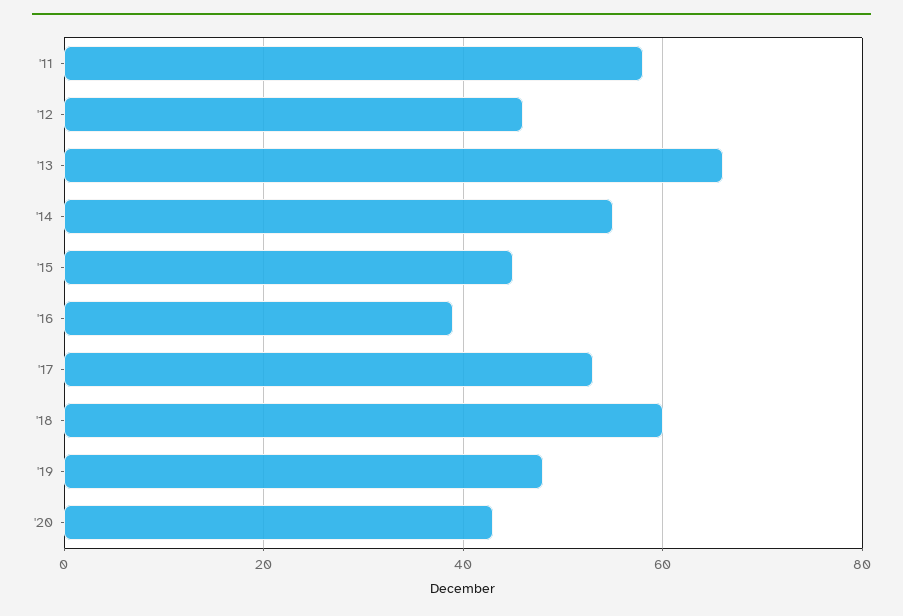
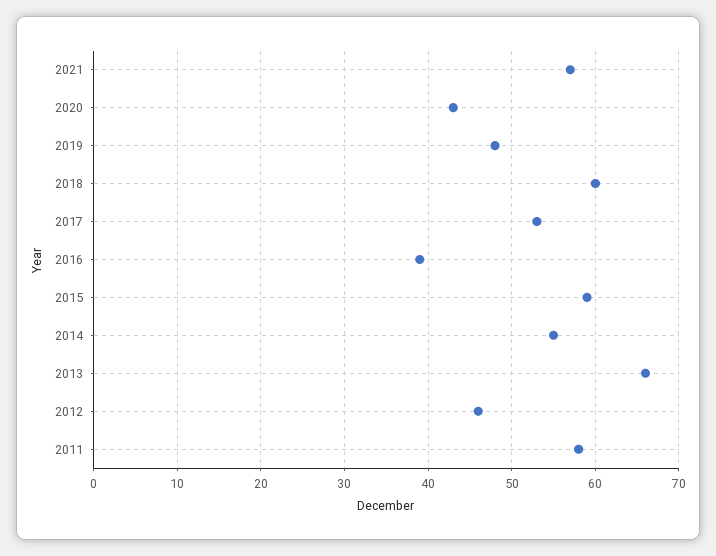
'15: 45 -> 59
2021: none -> 57

